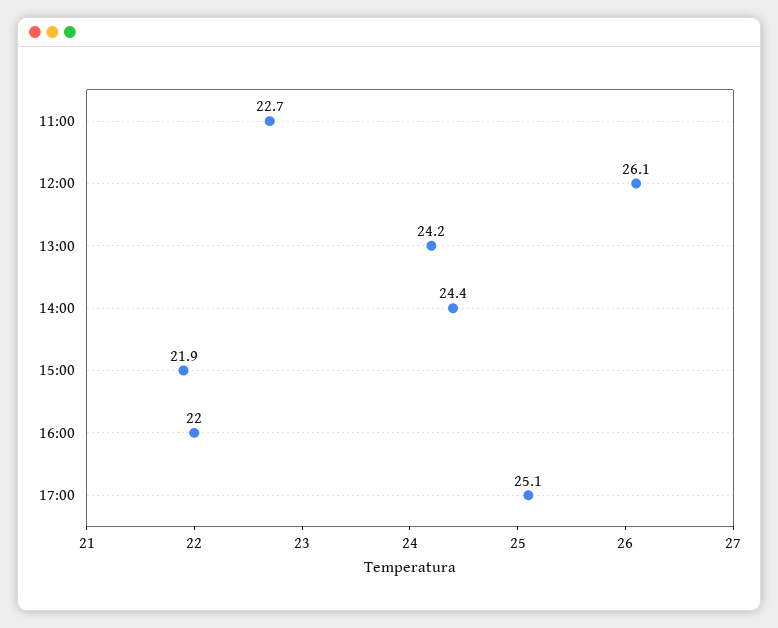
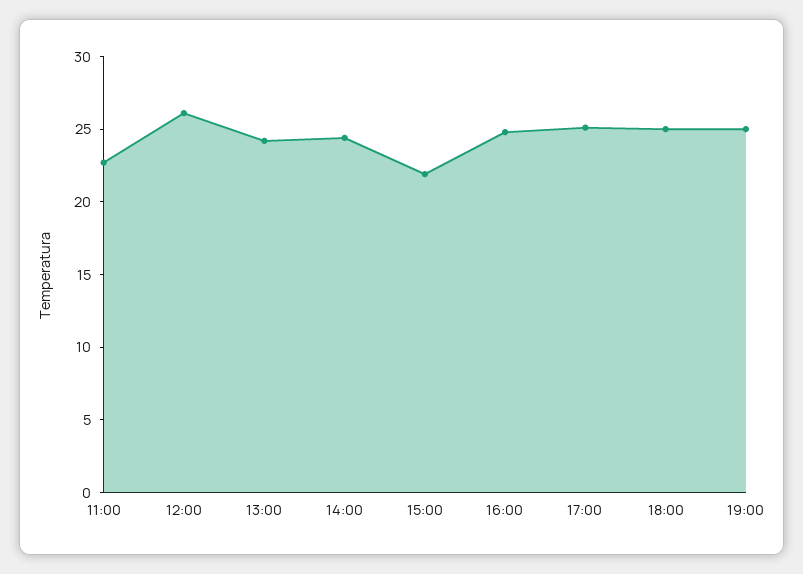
16:00: 22 -> 25
18:00: none -> 25
19:00: none -> 25

